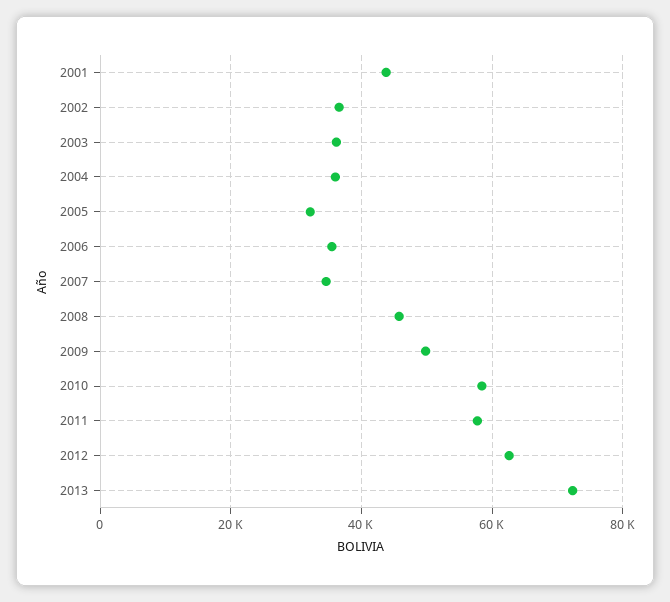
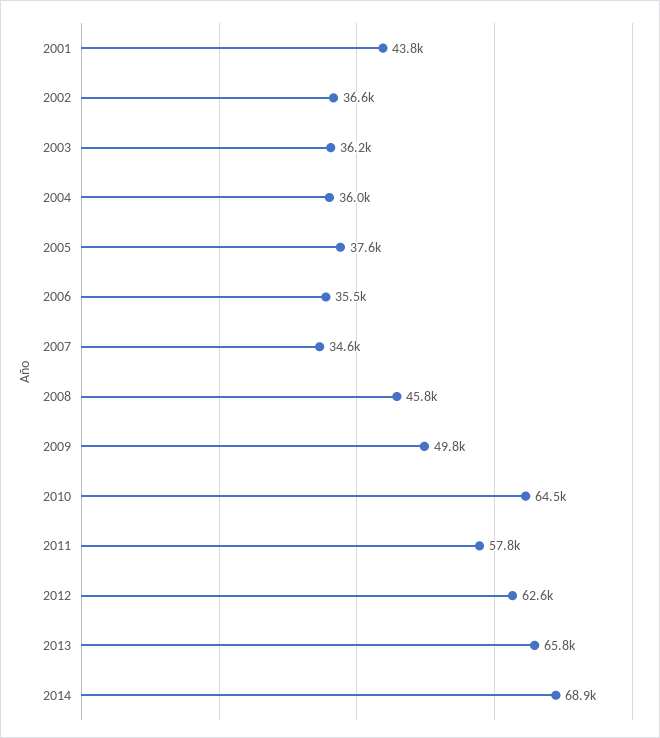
2005: 32000 -> 37600
2010: 58000 -> 64500
2013: 72000 -> 65800
2014: none -> 68900

